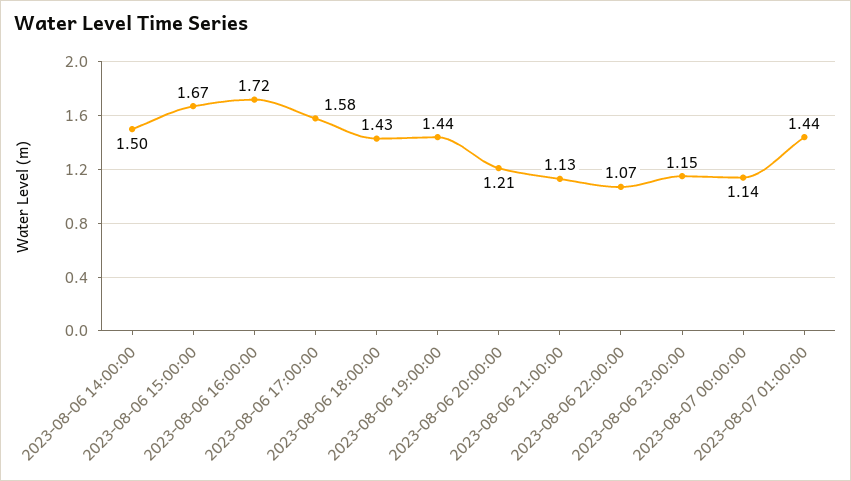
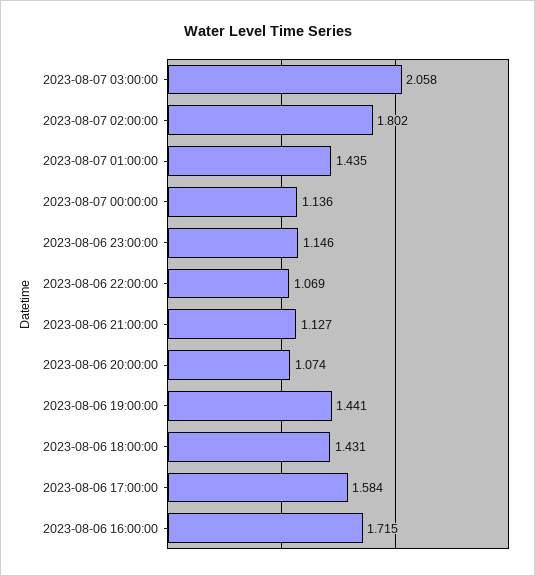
2023-08-06 14:00:00: 1.5 -> none
2023-08-06 15:00:00: 1.67 -> none
2023-08-06 20:00:00: 1.21 -> 1.074
2023-08-07 03:00:00: none -> 2.058
2023-08-07 02:00:00: none -> 1.802

